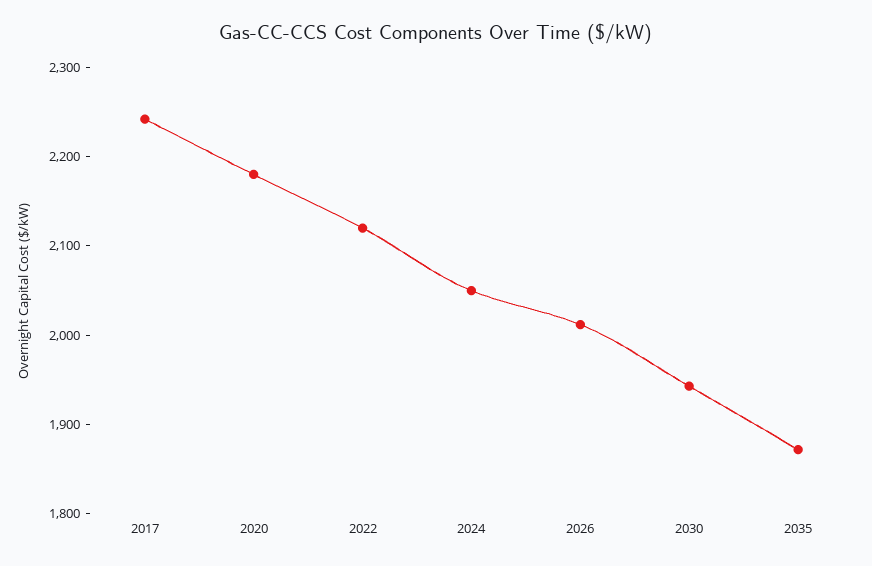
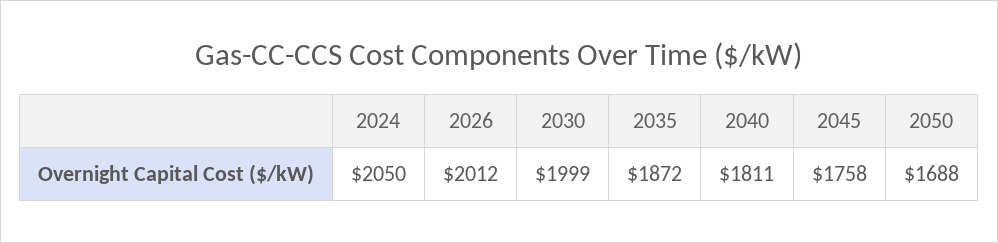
2017: 2240 -> none
2020: 2180 -> none
2022: 2120 -> none
2030: 1940 -> 1999
2040: none -> 1811
2045: none -> 1758
2050: none -> 1688

